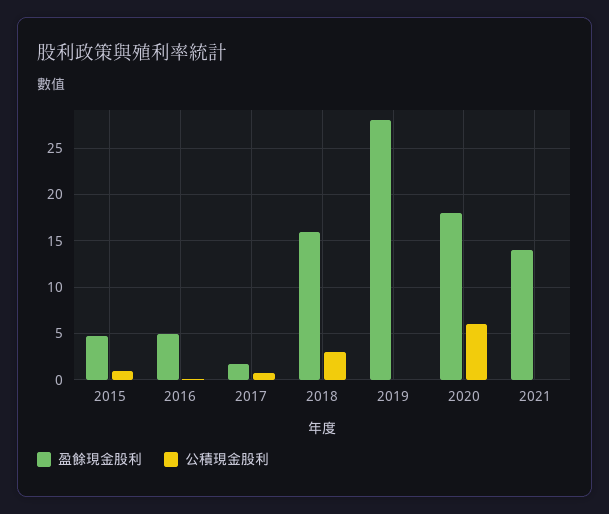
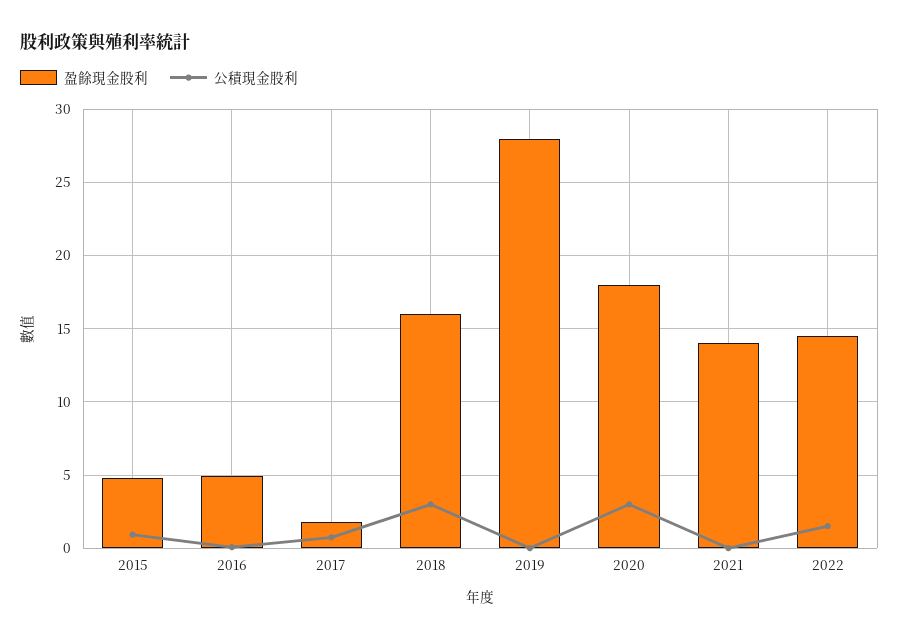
公積現金股利, 2020: 6 -> 3
盈餘現金股利, 2022: none -> 14.5
公積現金股利, 2022: none -> 1.5

